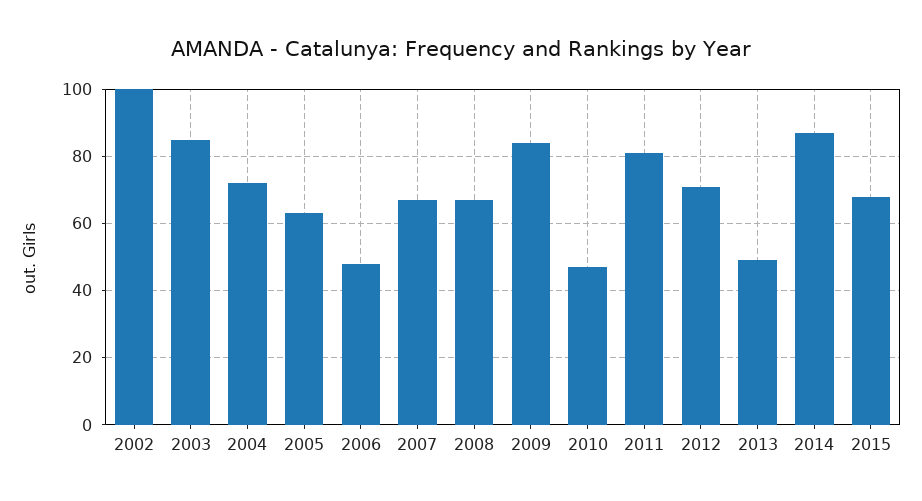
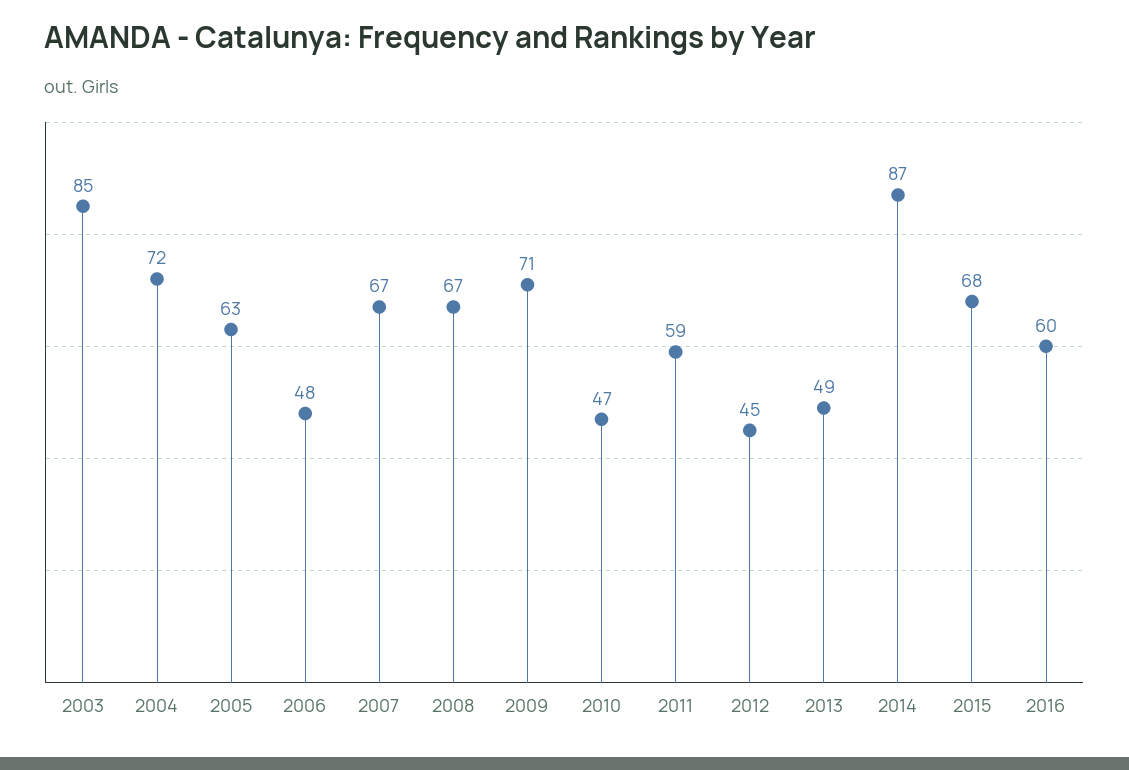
2002: 100 -> none
2009: 85 -> 71
2011: 80 -> 59
2012: 70 -> 45
2016: none -> 60

